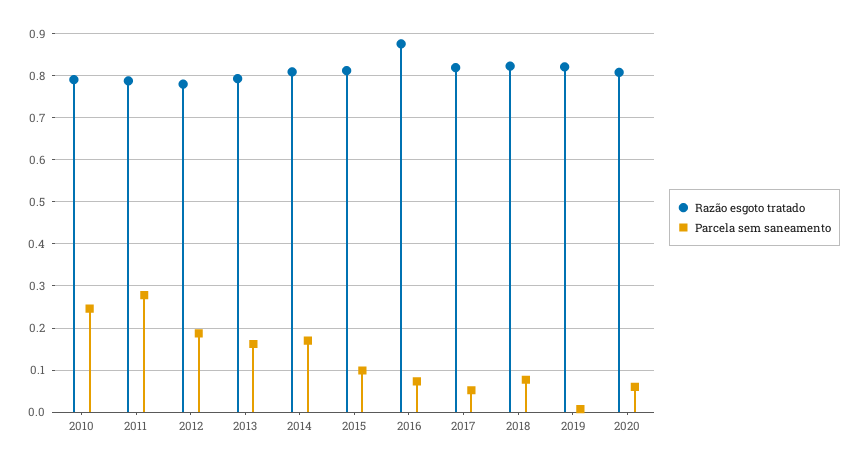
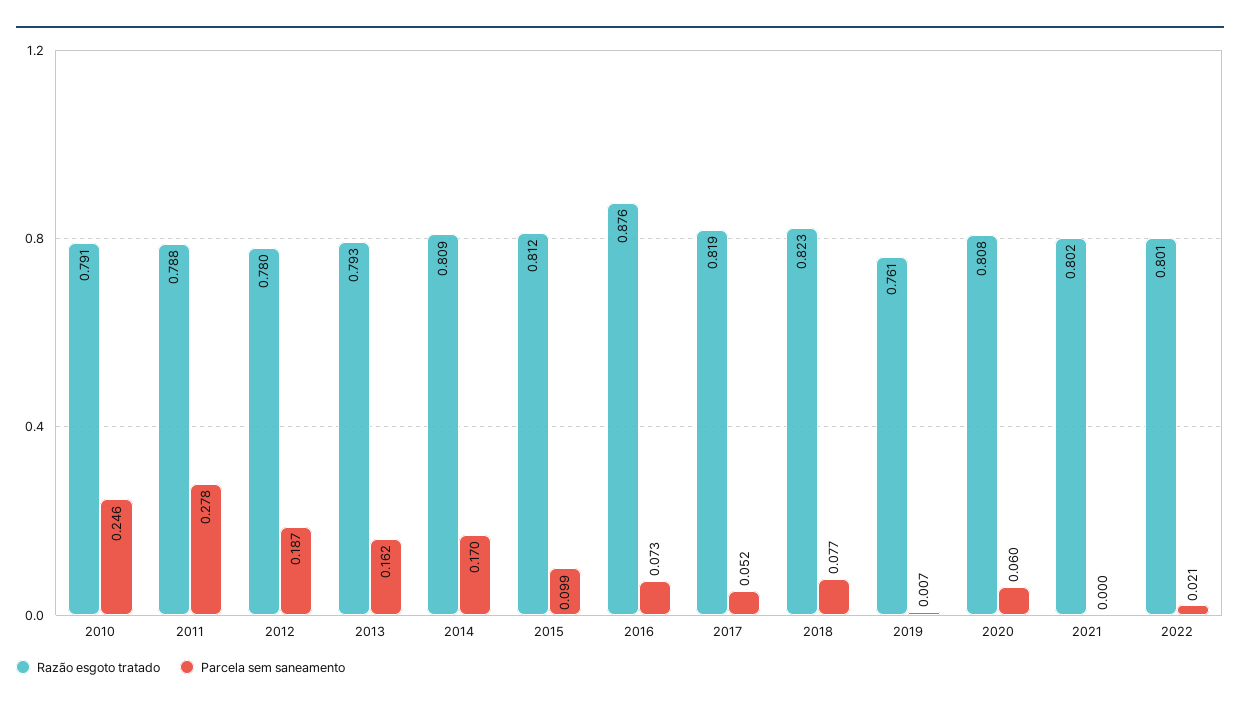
Razão esgoto tratado, 2019: 0.82 -> 0.761
Razão esgoto tratado, 2021: none -> 0.802
Parcela sem saneamento, 2021: none -> 0
Razão esgoto tratado, 2022: none -> 0.801
Parcela sem saneamento, 2022: none -> 0.021

